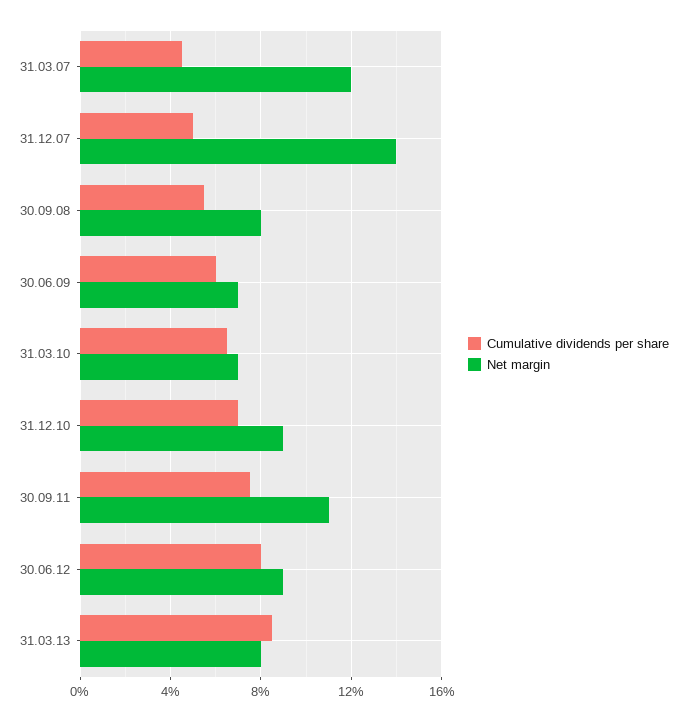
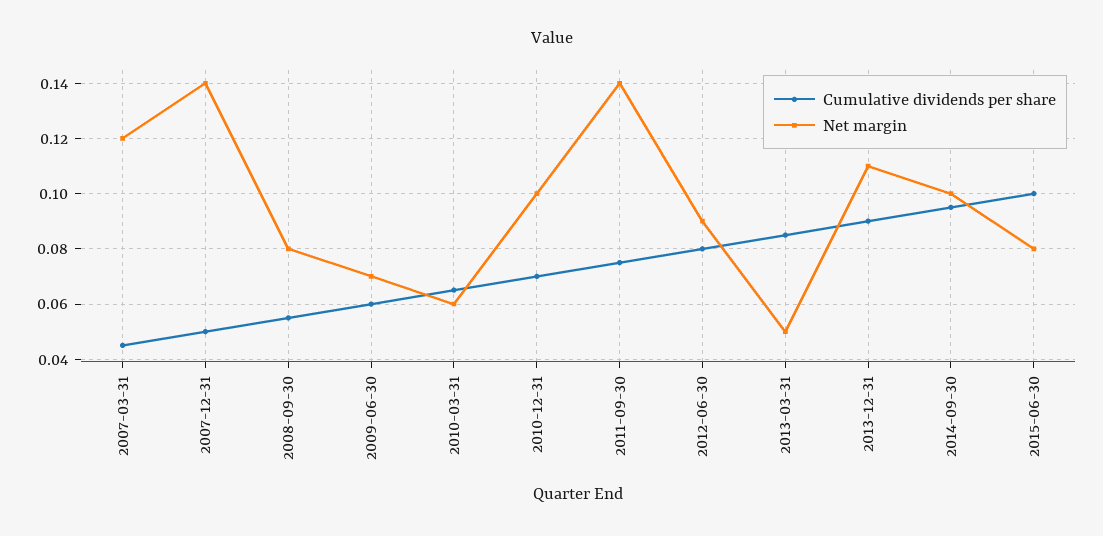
Net margin, 31.03.10: 0.07 -> 0.06
Net margin, 31.12.10: 0.09 -> 0.1
Net margin, 30.09.11: 0.11 -> 0.14
Net margin, 31.03.13: 0.08 -> 0.05
Cumulative dividends per share, 2013-12-31: none -> 0.09
Net margin, 2013-12-31: none -> 0.11
Cumulative dividends per share, 2014-09-30: none -> 0.095
Net margin, 2014-09-30: none -> 0.1
Cumulative dividends per share, 2015-06-30: none -> 0.1
Net margin, 2015-06-30: none -> 0.08

